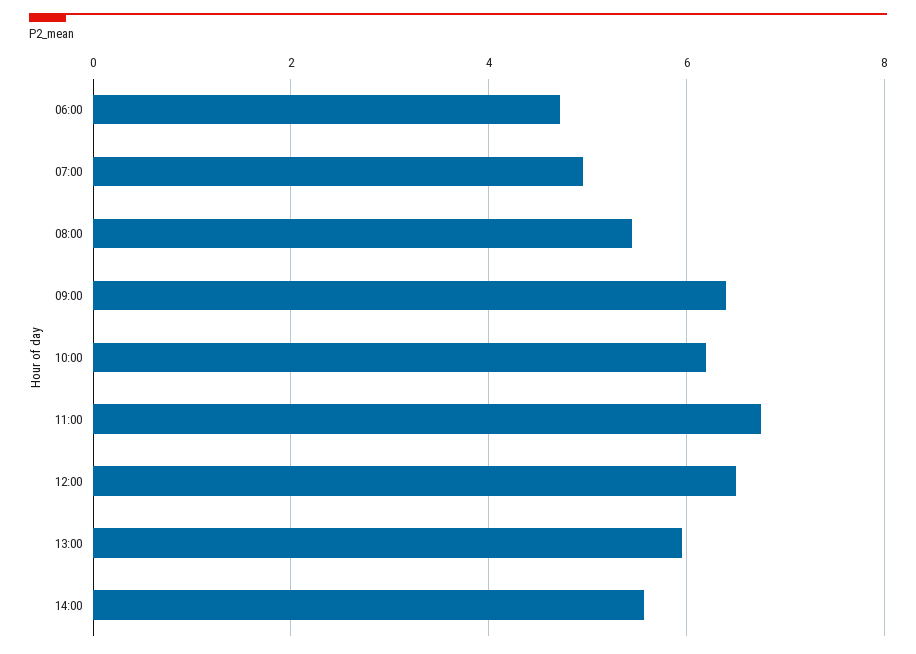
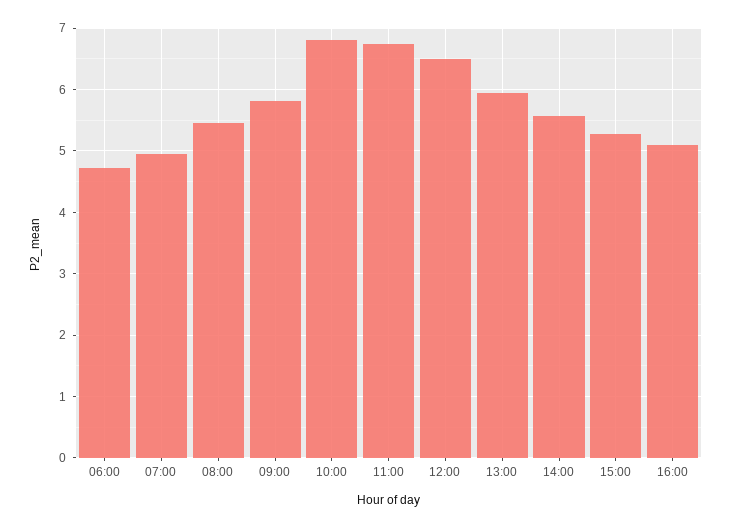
09:00: 6.4 -> 5.8
10:00: 6.2 -> 6.8
15:00: none -> 5.3
16:00: none -> 5.1

